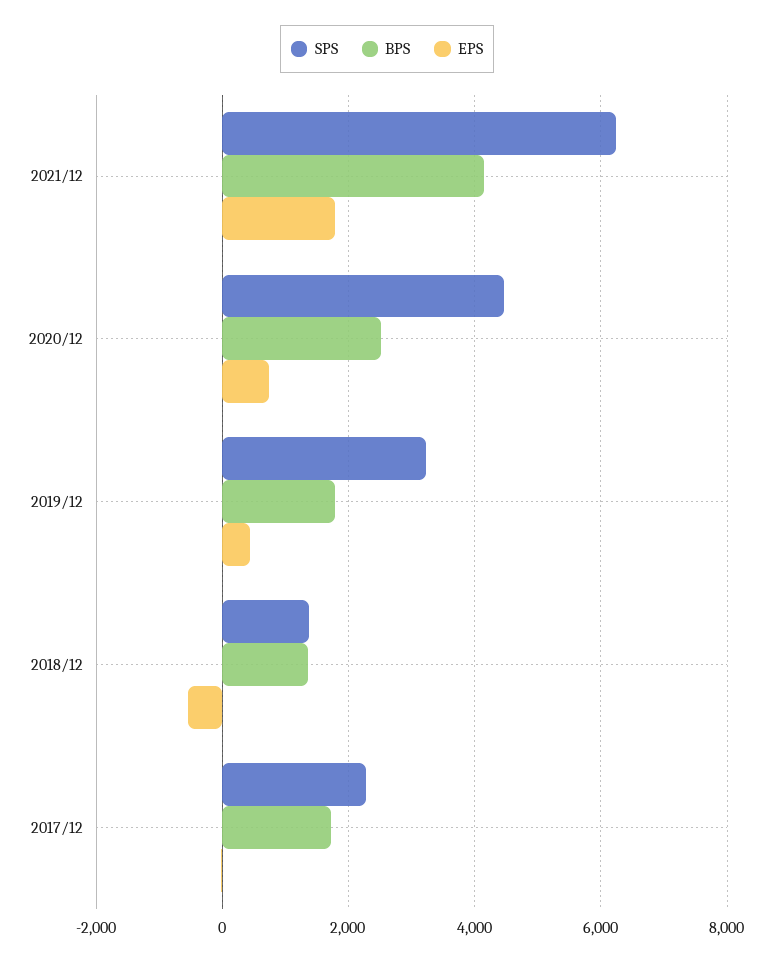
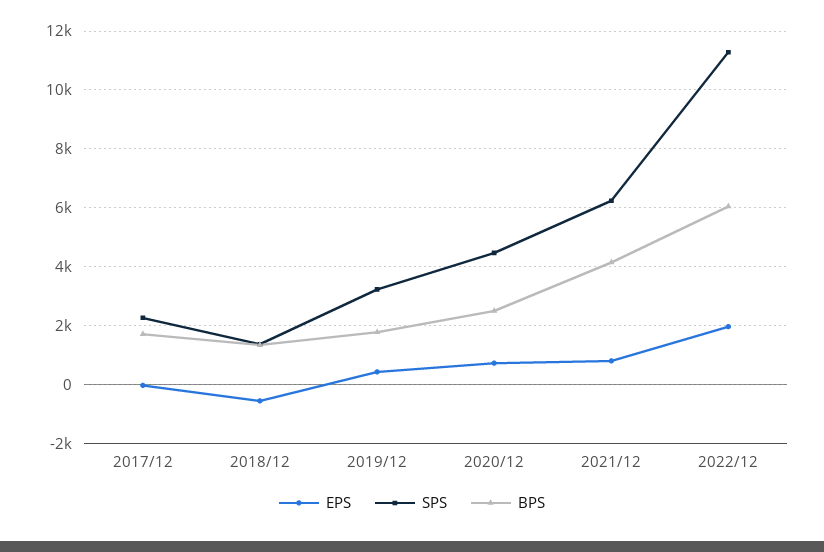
EPS, 2021/12: 1800 -> 750
EPS, 2022/12: none -> 2000
SPS, 2022/12: none -> 11250
BPS, 2022/12: none -> 6000

